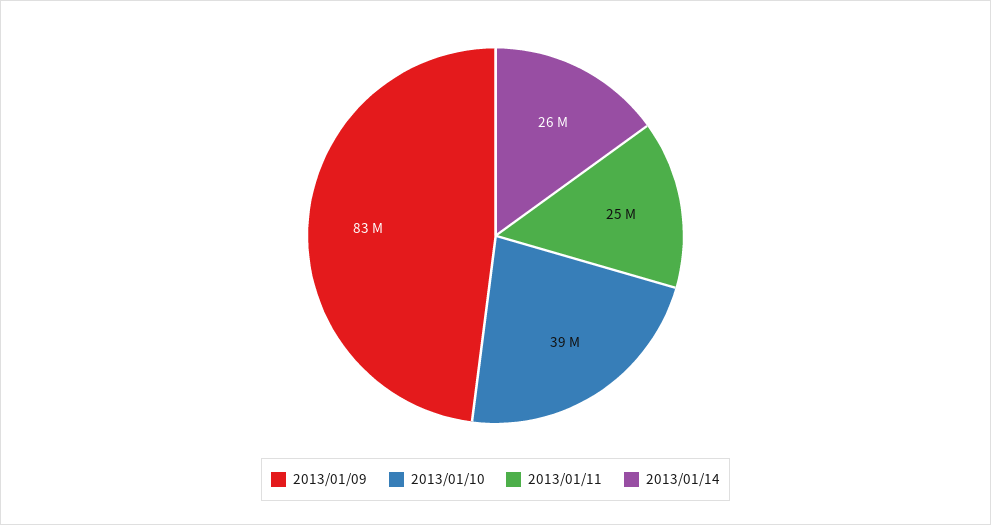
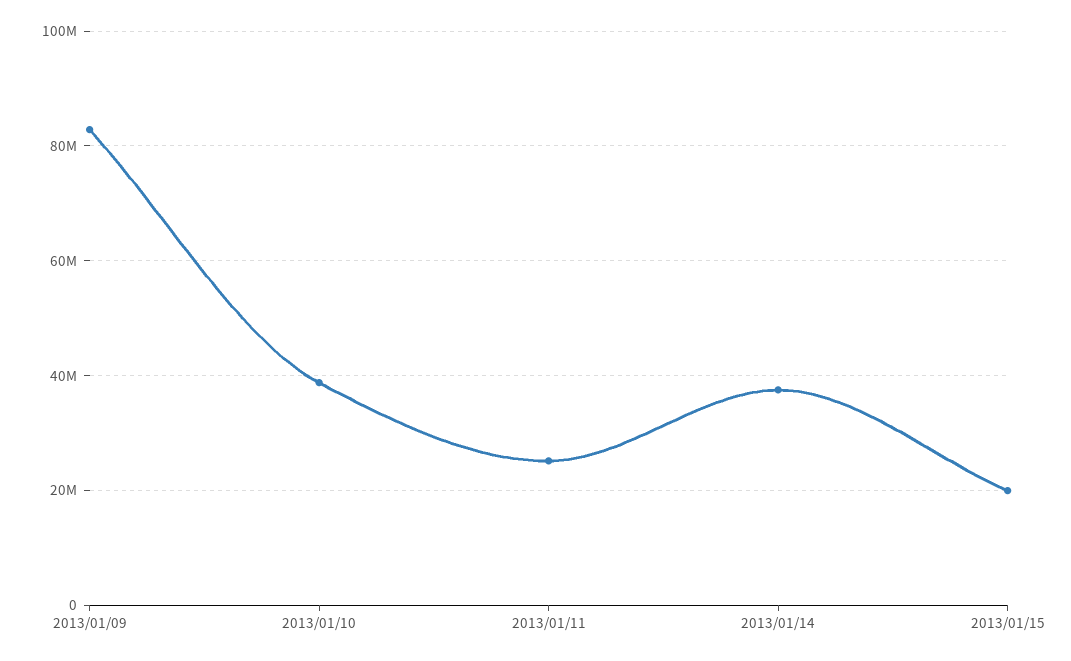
2013/01/14: 26000000 -> 38000000
2013/01/15: none -> 20000000

